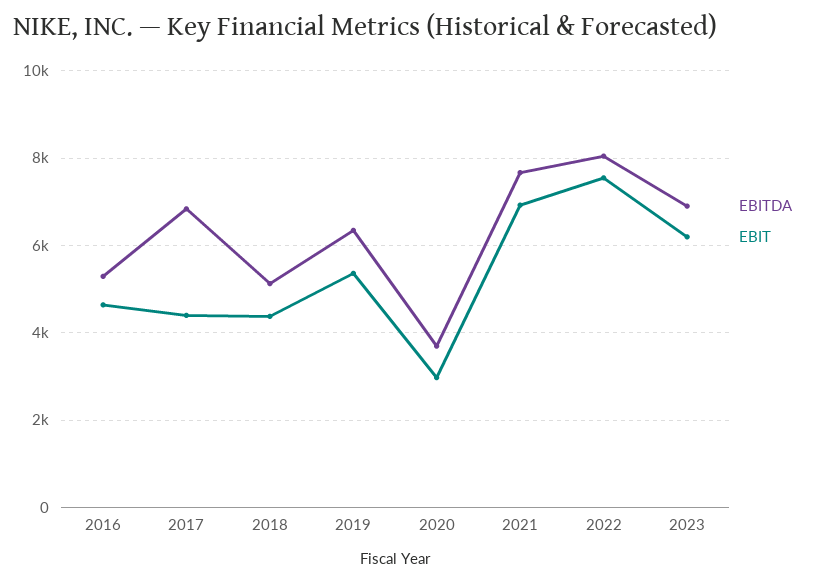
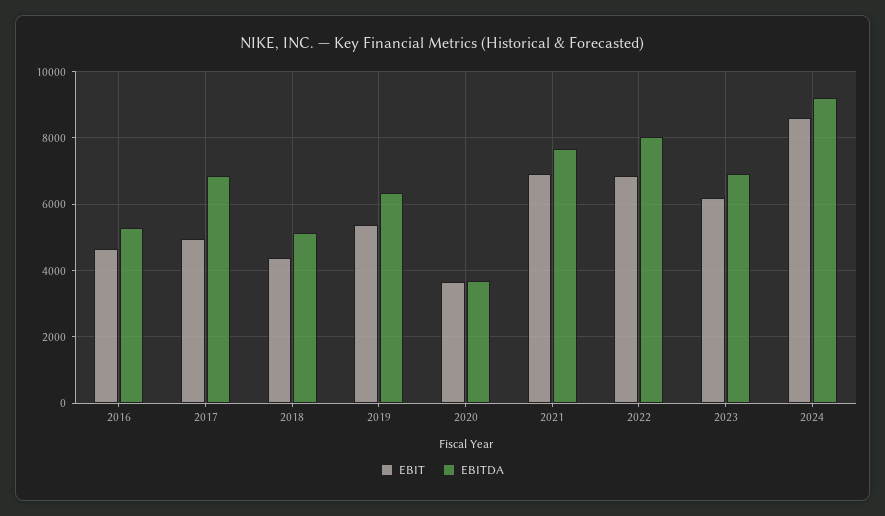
EBIT, 2017: 4400 -> 5000
EBIT, 2020: 3000 -> 3600
EBIT, 2022: 7600 -> 6800
EBIT, 2024: none -> 8600
EBITDA, 2024: none -> 9200

